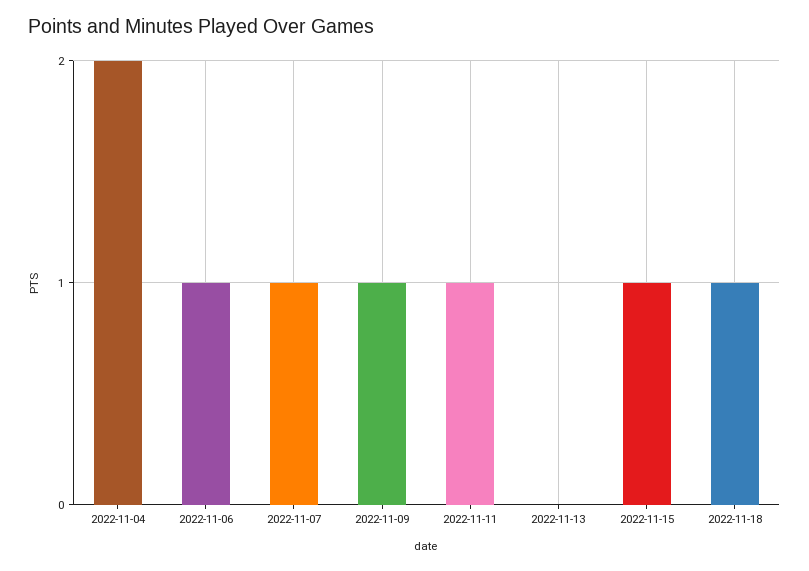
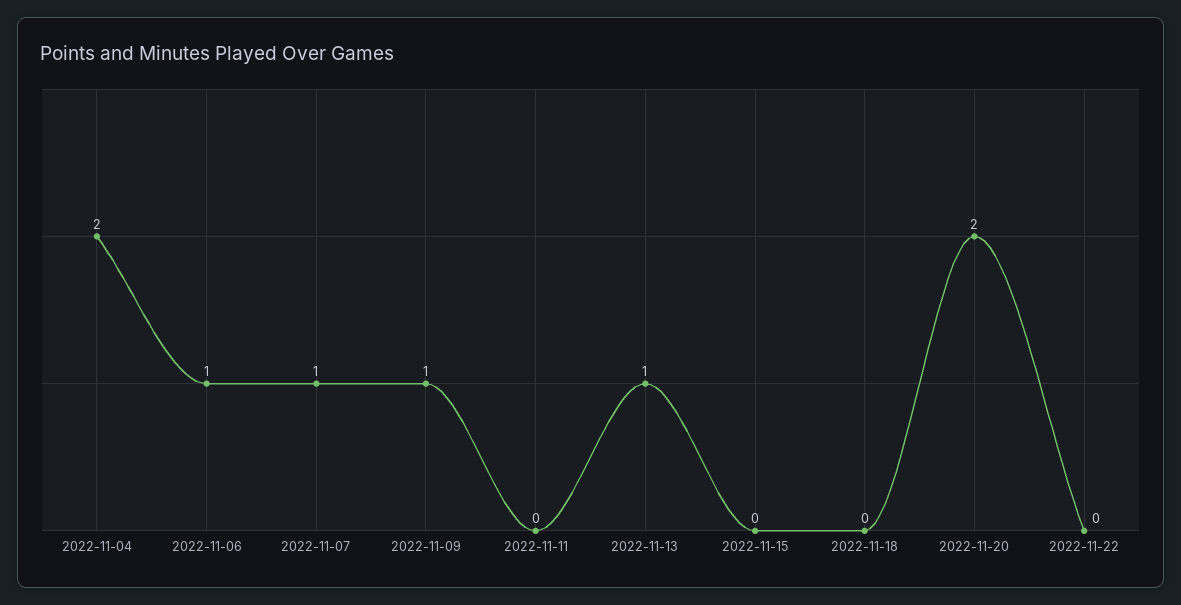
2022-11-11: 1 -> 0
2022-11-13: 0 -> 1
2022-11-15: 1 -> 0
2022-11-18: 1 -> 0
2022-11-20: none -> 2
2022-11-22: none -> 0

